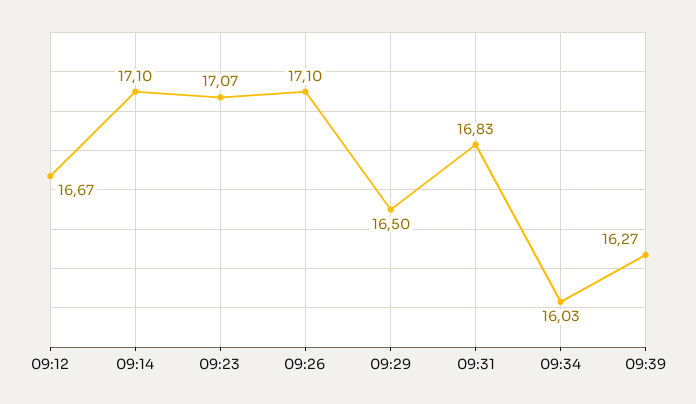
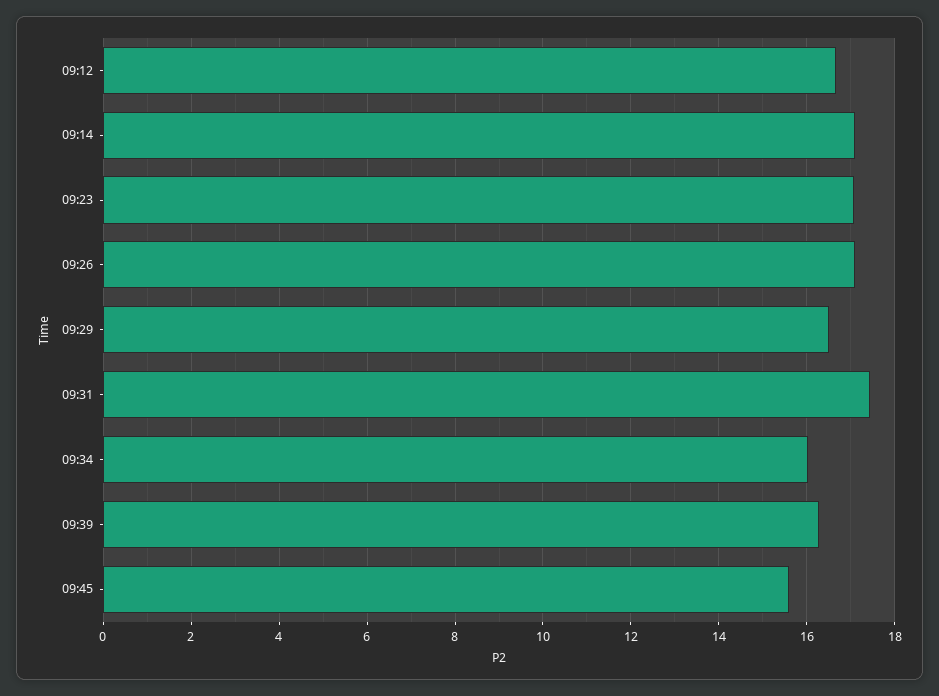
09:31: 16.83 -> 17.4
09:45: none -> 15.6

